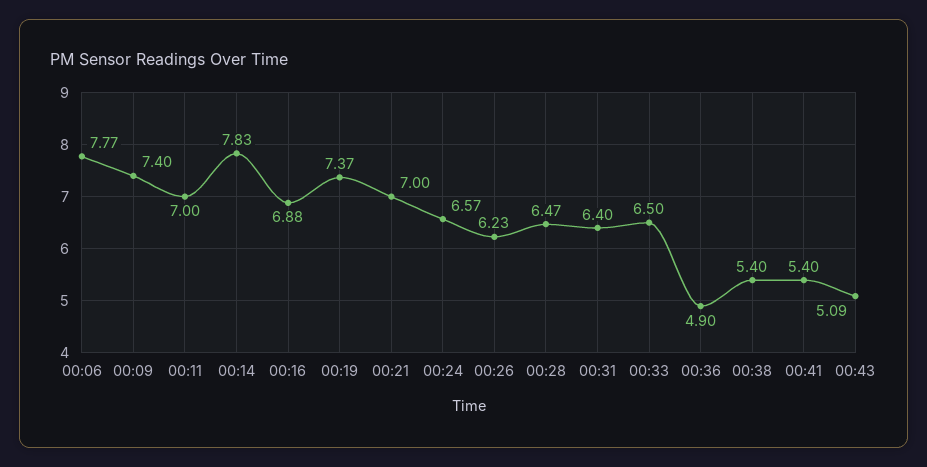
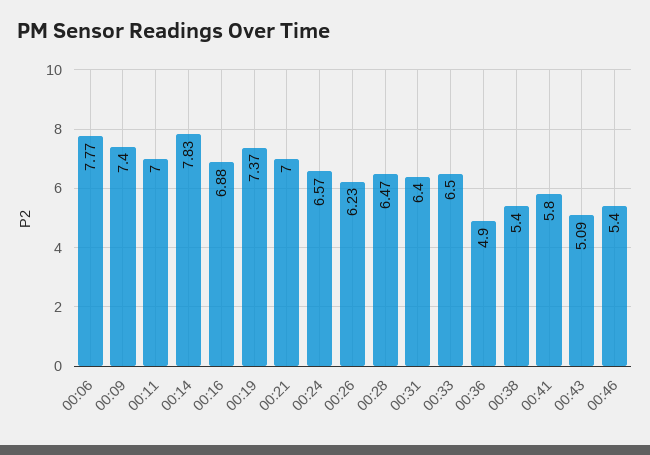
00:41: 5.4 -> 5.8
00:46: none -> 5.4

